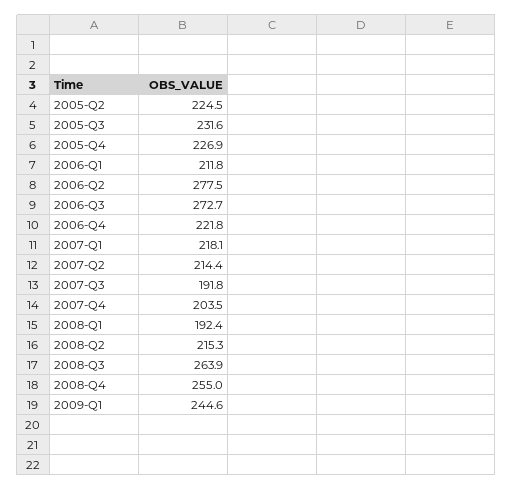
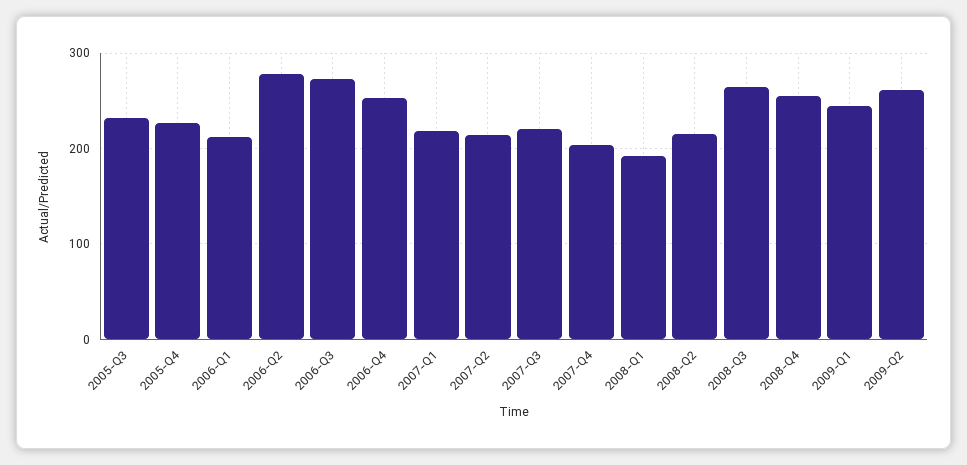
2005-Q2: 224.5 -> none
2006-Q4: 221.8 -> 250
2007-Q3: 191.8 -> 220
2009-Q2: none -> 260

